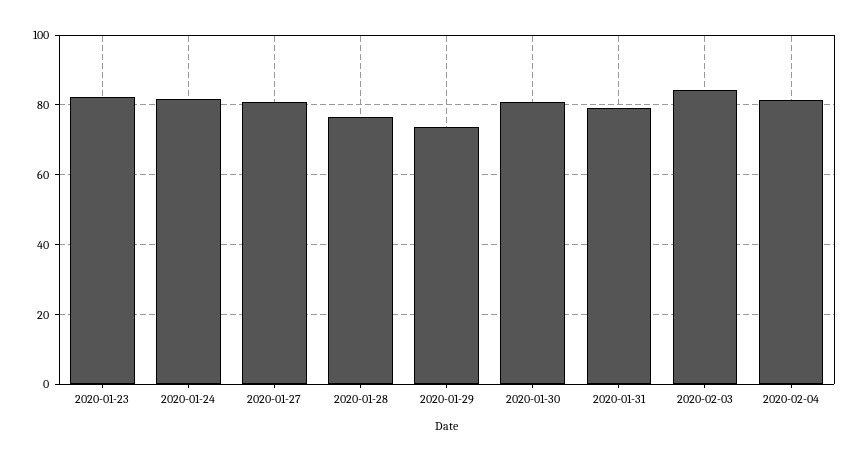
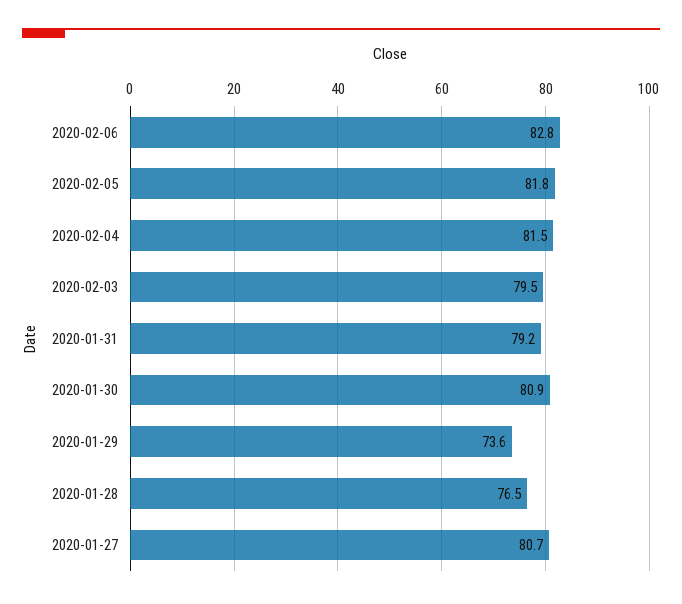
2020-01-23: 82 -> none
2020-01-24: 82 -> none
2020-02-03: 84 -> 79.5
2020-02-06: none -> 82.8
2020-02-05: none -> 81.8

